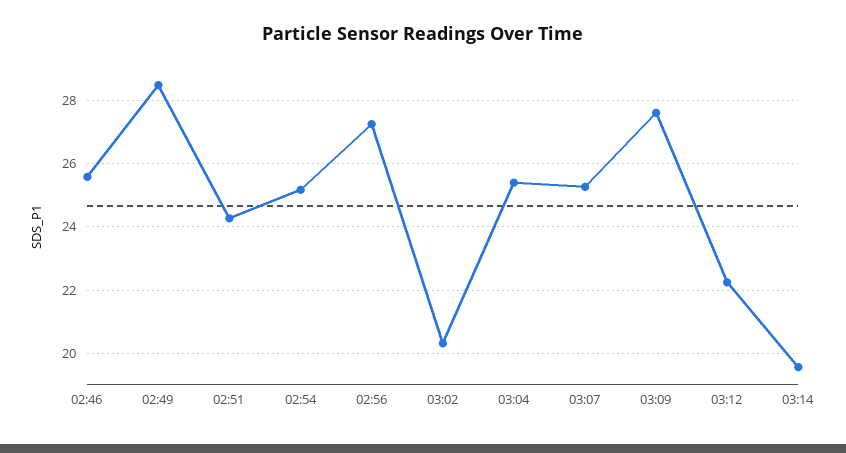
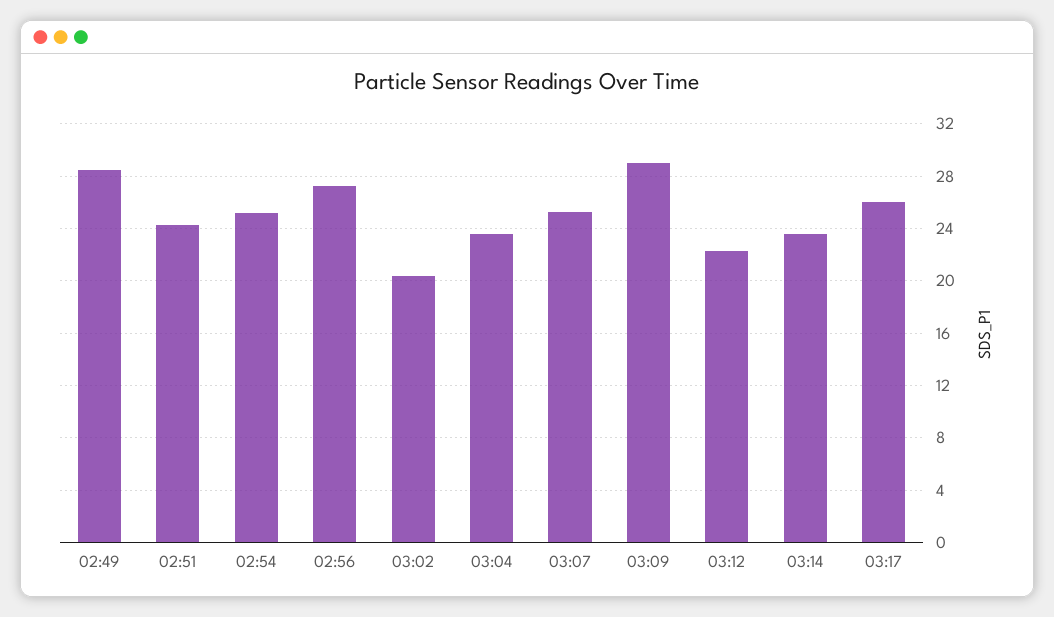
02:46: 25.6 -> none
03:04: 25.4 -> 23.5
03:09: 27.6 -> 29
03:14: 19.6 -> 23.5
03:17: none -> 26

